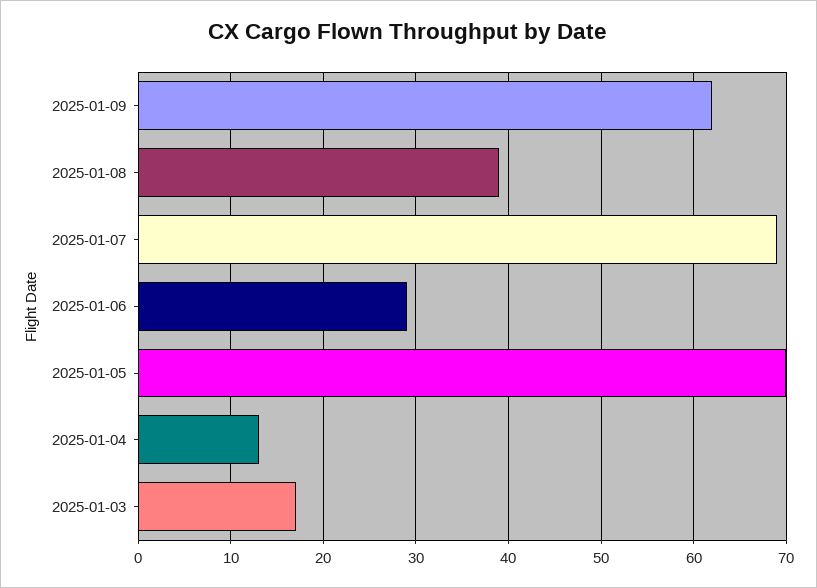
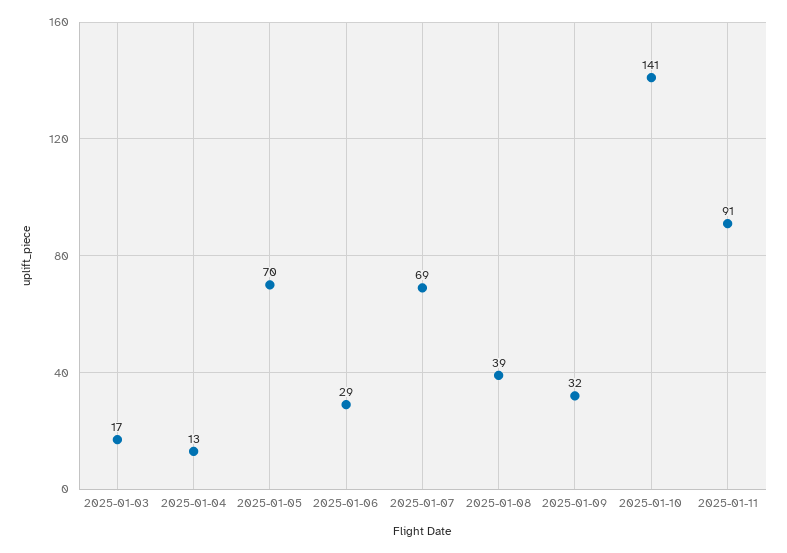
2025-01-09: 62 -> 32
2025-01-10: none -> 141
2025-01-11: none -> 91

